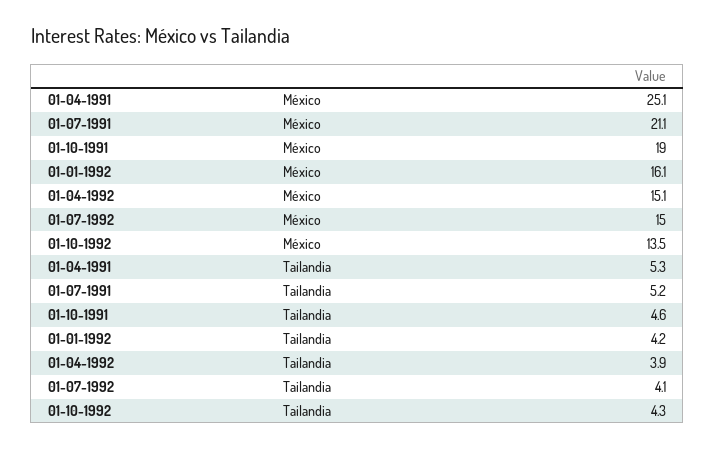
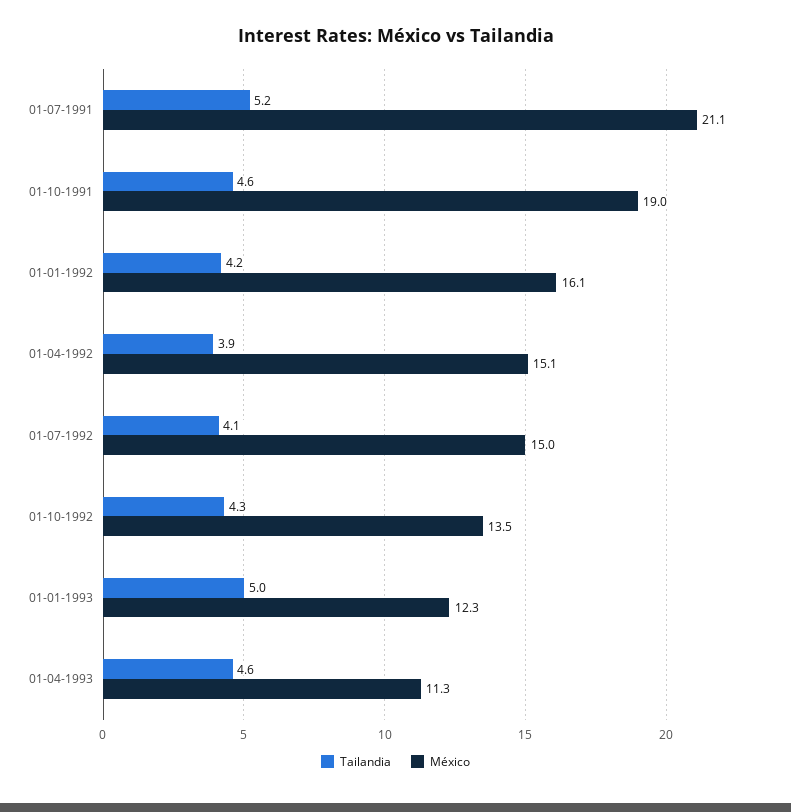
México, 01-04-1991: 25.1 -> none
Tailandia, 01-04-1991: 5.3 -> none
Tailandia, 01-01-1993: none -> 5
México, 01-01-1993: none -> 12.3
Tailandia, 01-04-1993: none -> 4.6
México, 01-04-1993: none -> 11.3

